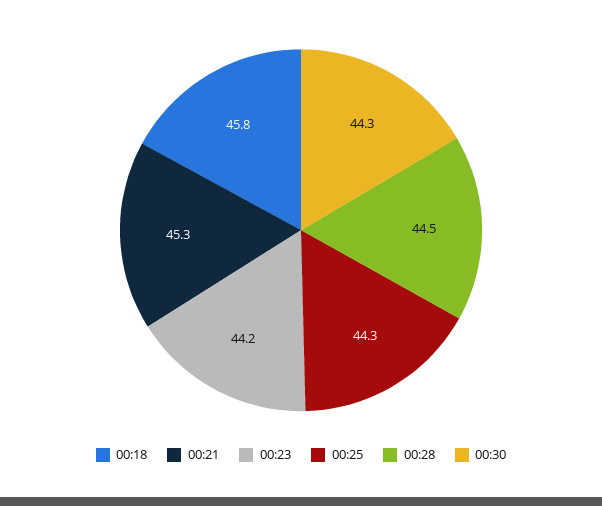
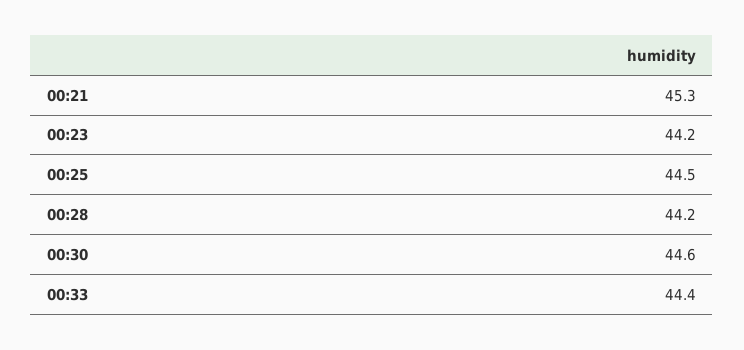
00:18: 45.8 -> none
00:25: 44.3 -> 44.5
00:28: 44.5 -> 44.2
00:30: 44.3 -> 44.6
00:33: none -> 44.4

